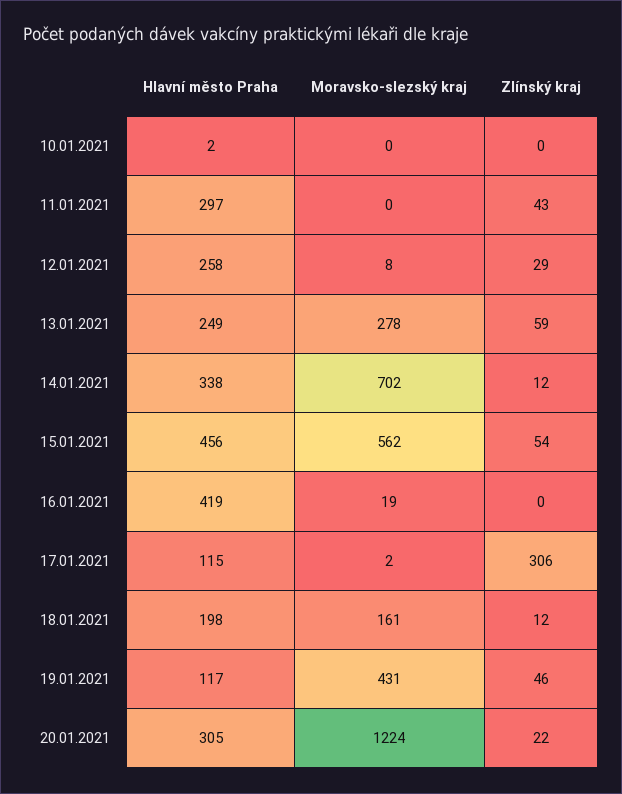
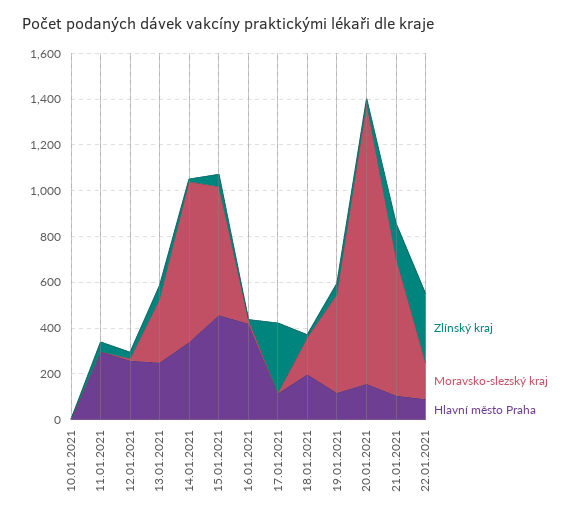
Hlavní město Praha, 20.01.2021: 305 -> 150
Zlínský kraj, 21.01.2021: none -> 150
Moravsko-slezský kraj, 21.01.2021: none -> 600
Hlavní město Praha, 21.01.2021: none -> 100
Zlínský kraj, 22.01.2021: none -> 300
Moravsko-slezský kraj, 22.01.2021: none -> 150
Hlavní město Praha, 22.01.2021: none -> 100

